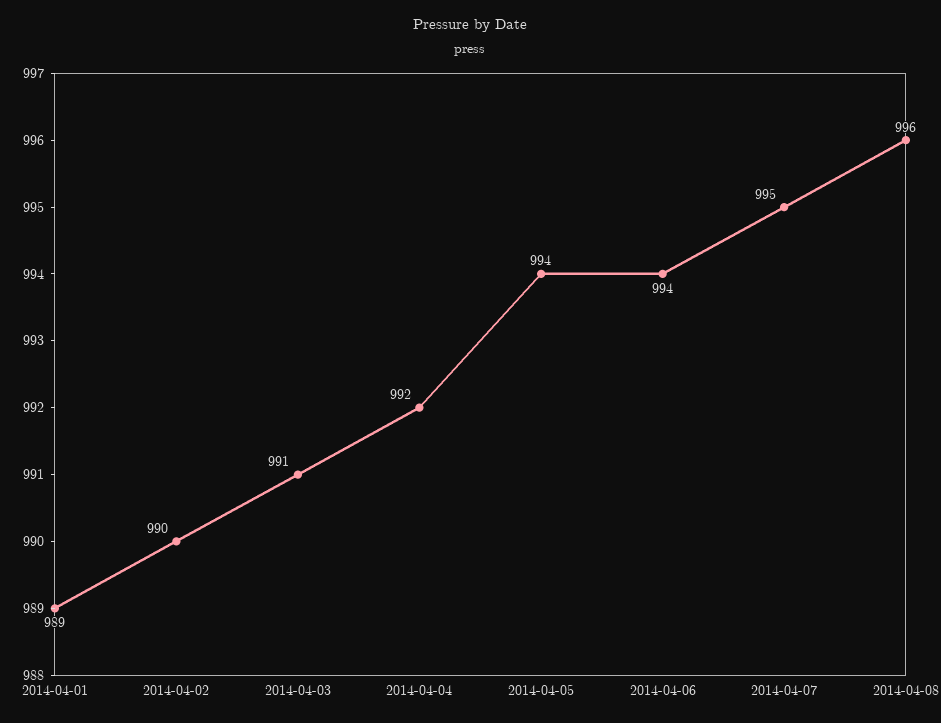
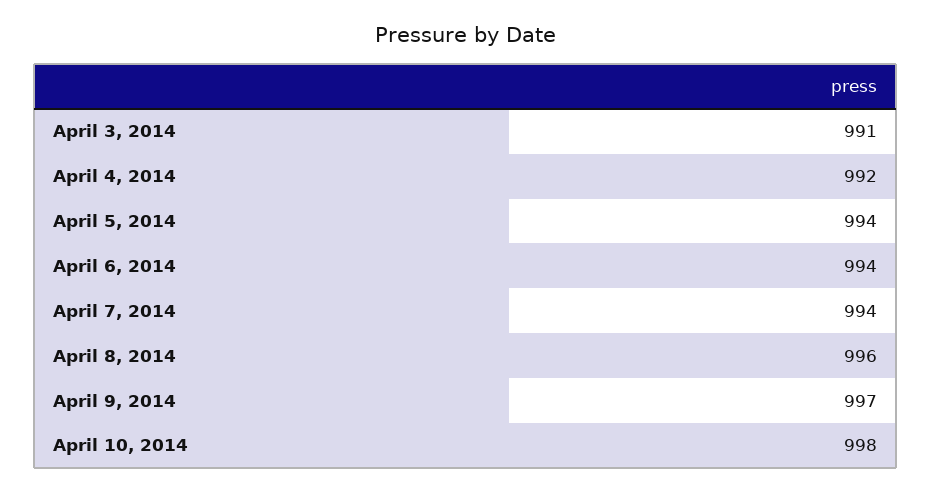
2014-04-01: 989 -> none
2014-04-02: 990 -> none
2014-04-07: 995 -> 994
April 9, 2014: none -> 997
April 10, 2014: none -> 998

